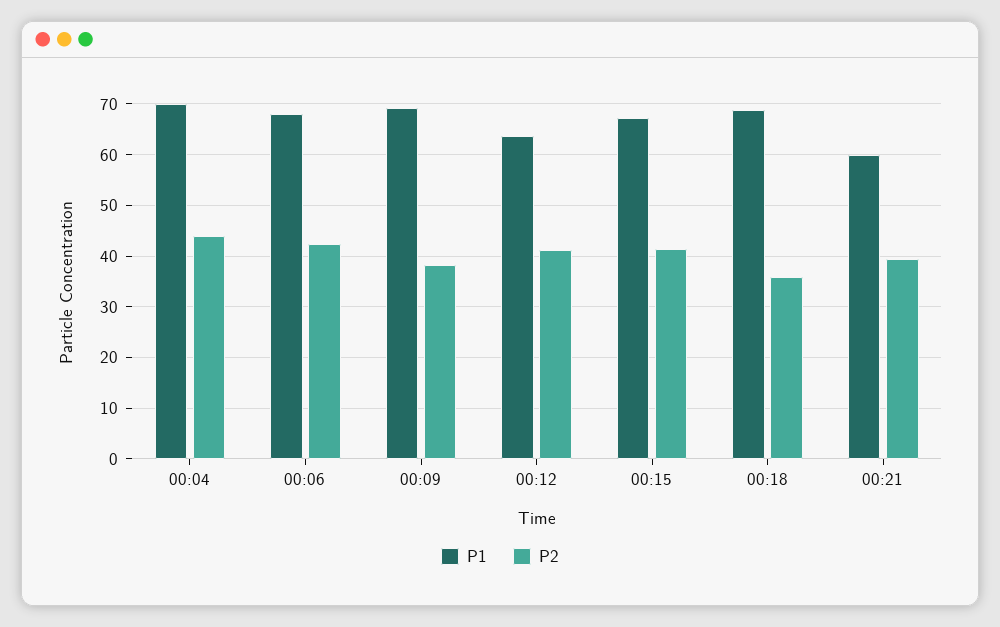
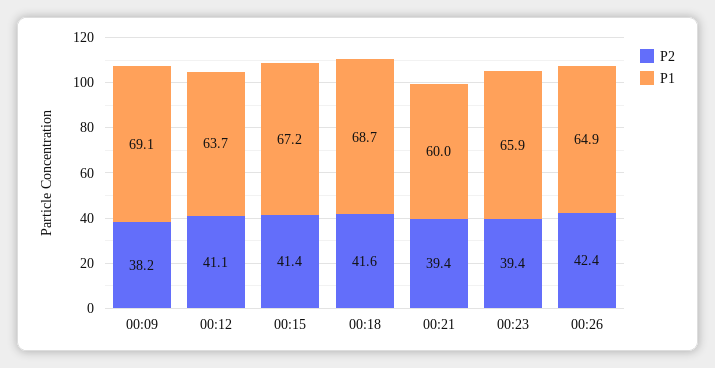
P1, 00:04: 70 -> none
P2, 00:04: 44 -> none
P1, 00:06: 68 -> none
P2, 00:06: 42 -> none
P2, 00:18: 36 -> 41.6
P2, 00:23: none -> 39.4
P1, 00:23: none -> 65.9
P2, 00:26: none -> 42.4
P1, 00:26: none -> 64.9

